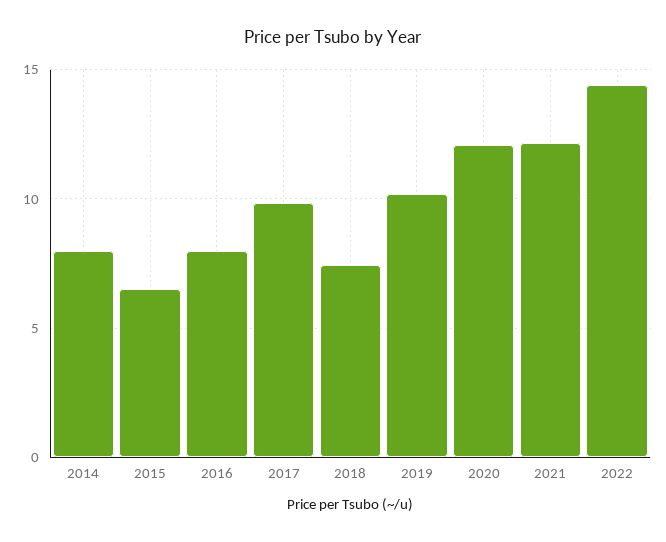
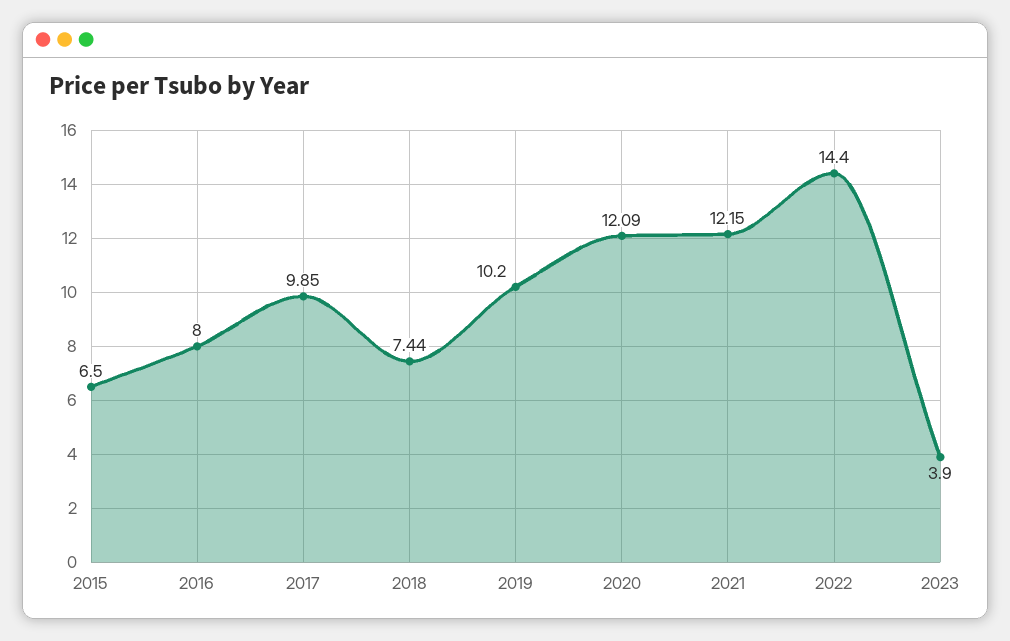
2014: 8 -> none
2023: none -> 3.9

